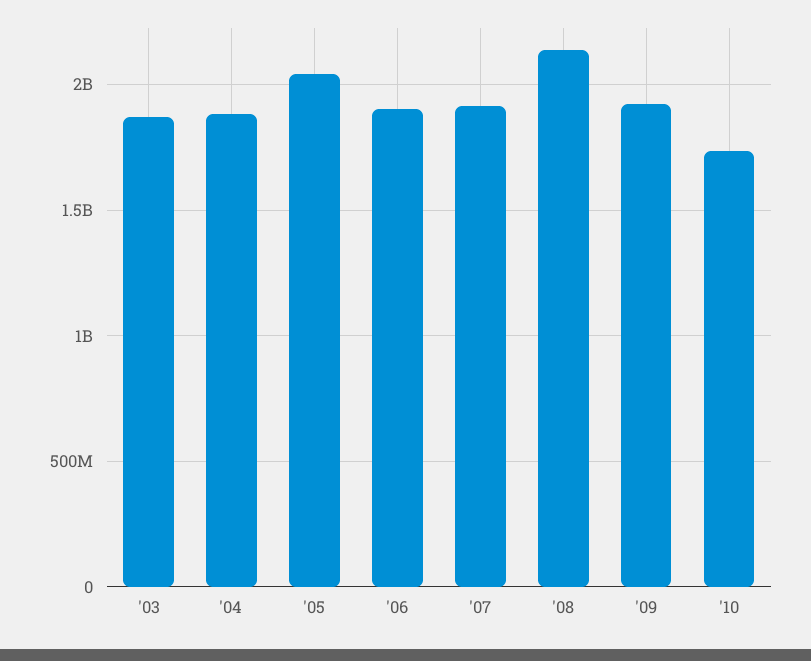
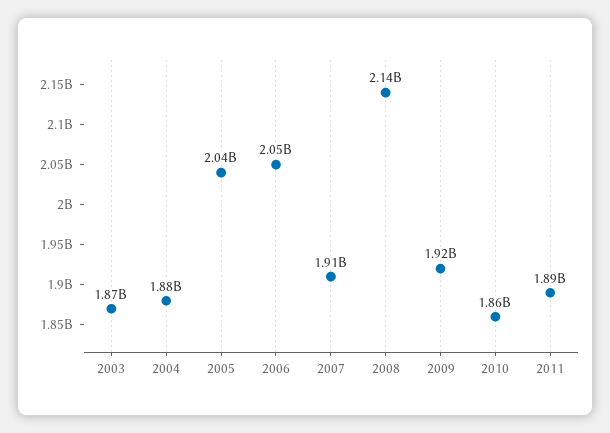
'06: 1900000000 -> 2050000000
'10: 1750000000 -> 1860000000
2011: none -> 1890000000

